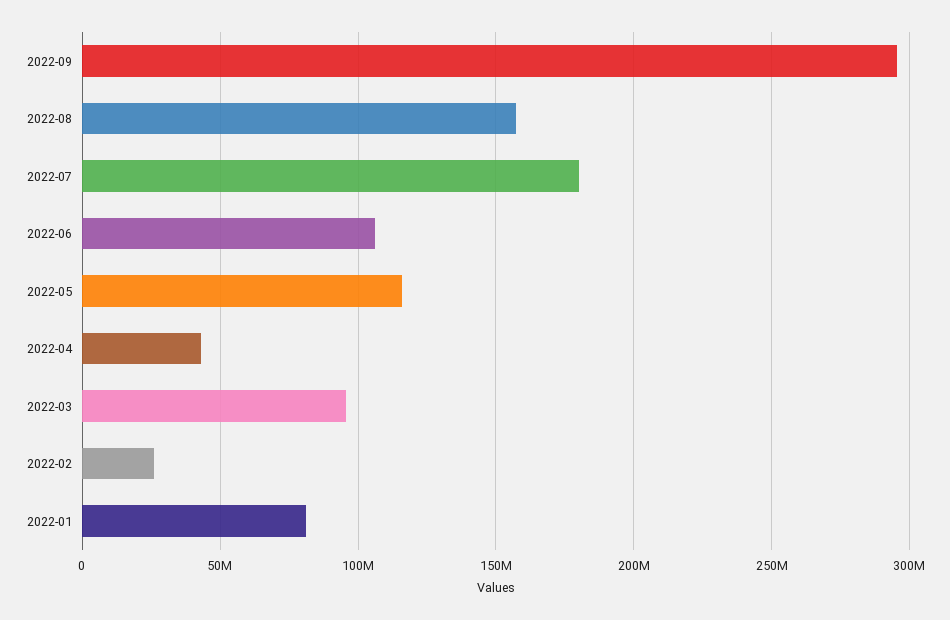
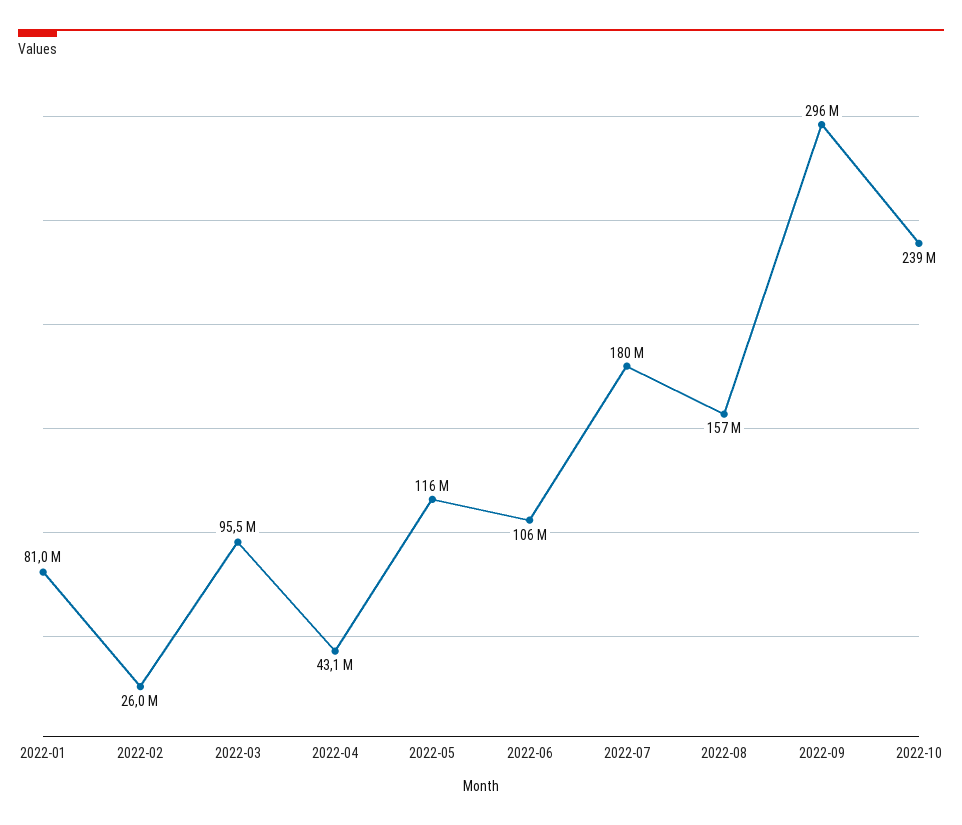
2022-10: none -> 239000000

